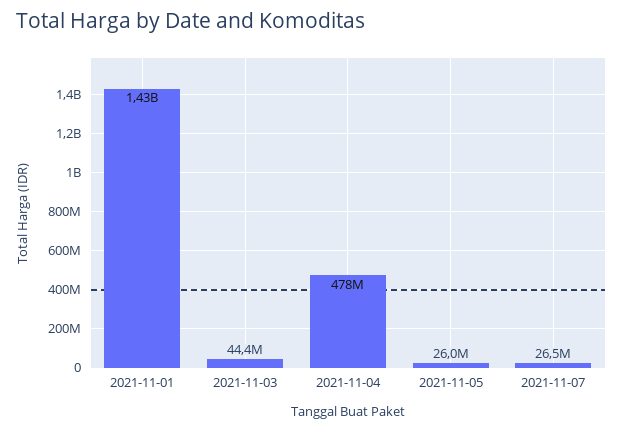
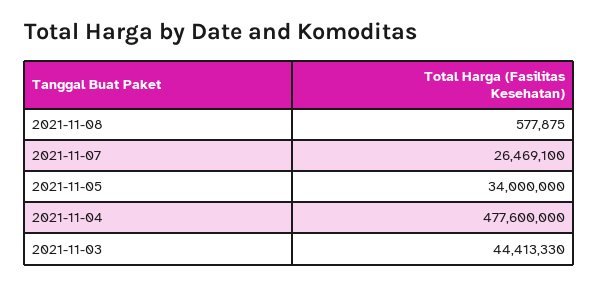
2021-11-01: 1430000000 -> none
2021-11-05: 26000000 -> 34000000
2021-11-08: none -> 577875

